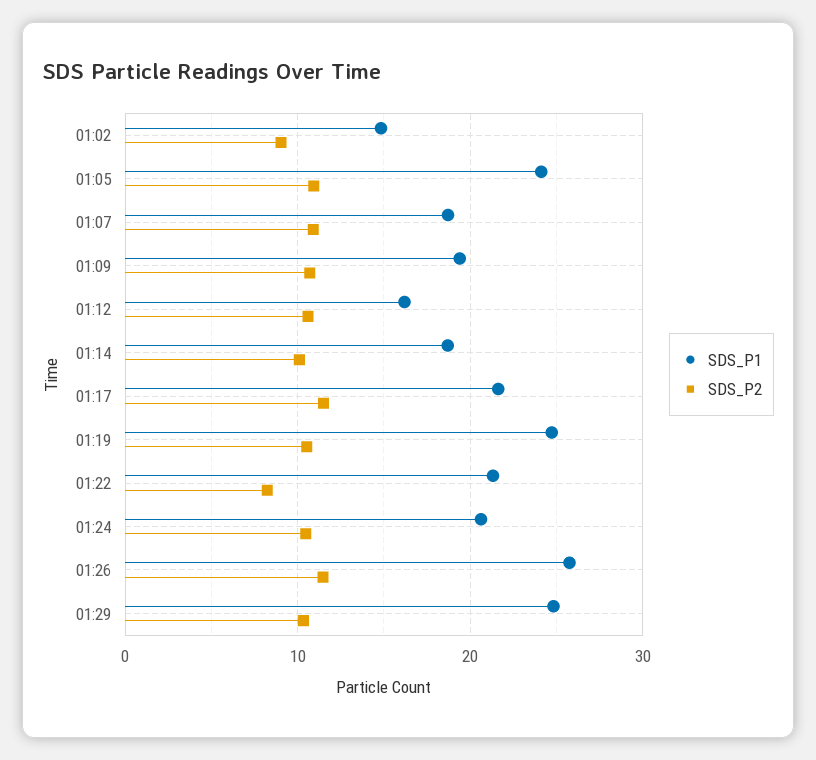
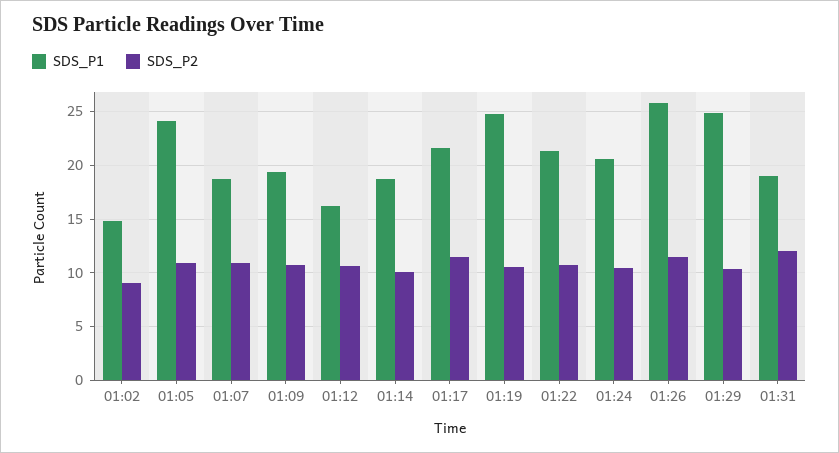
SDS_P2, 01:22: 8 -> 11
SDS_P1, 01:31: none -> 19
SDS_P2, 01:31: none -> 12

